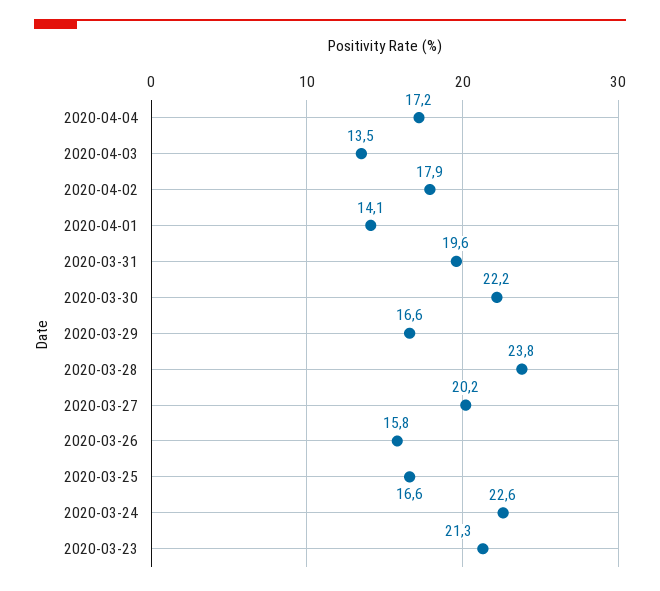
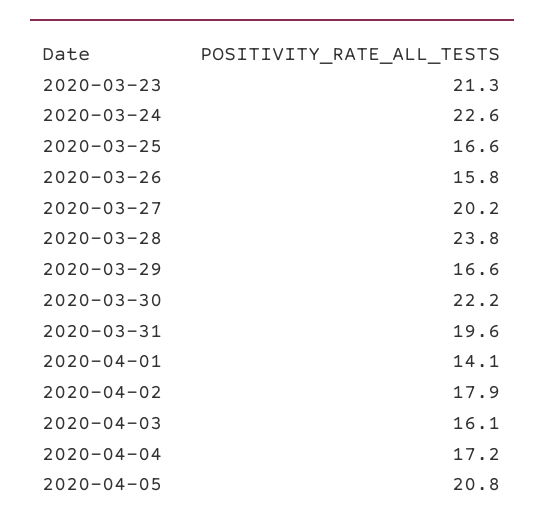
2020-04-03: 13.5 -> 16.1
2020-04-05: none -> 20.8

